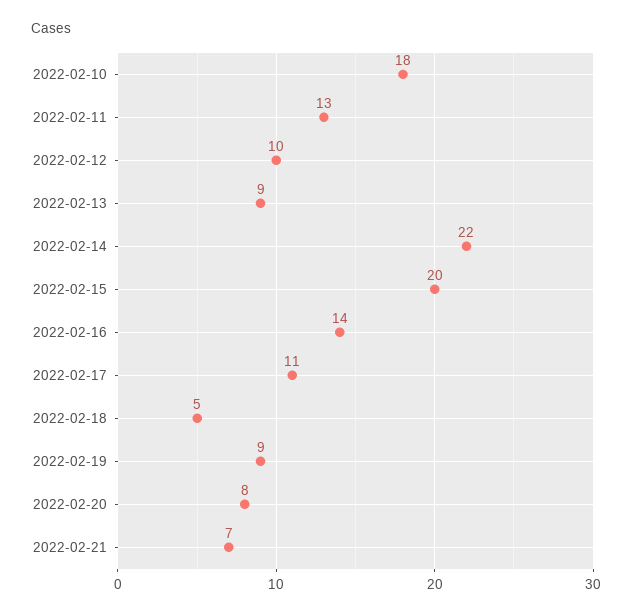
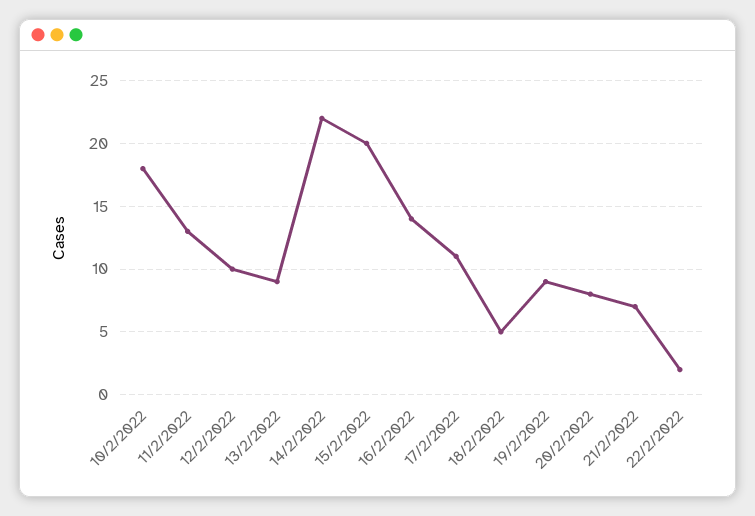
22/2/2022: none -> 2

